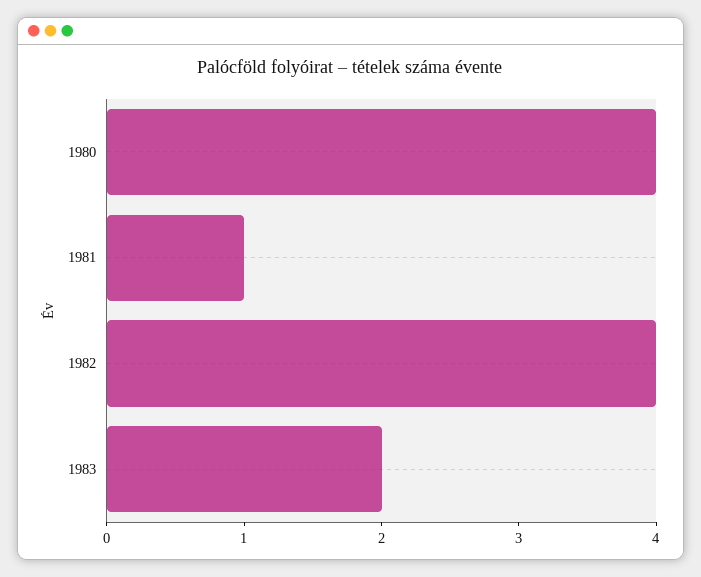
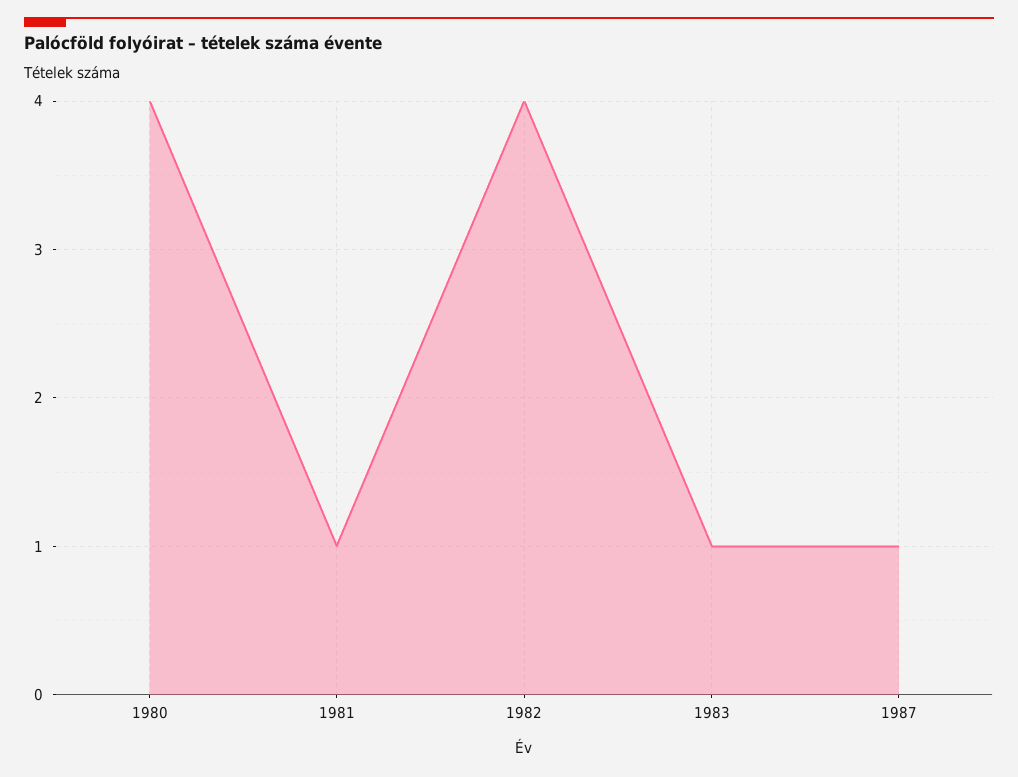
1983: 2 -> 1
1987: none -> 1

